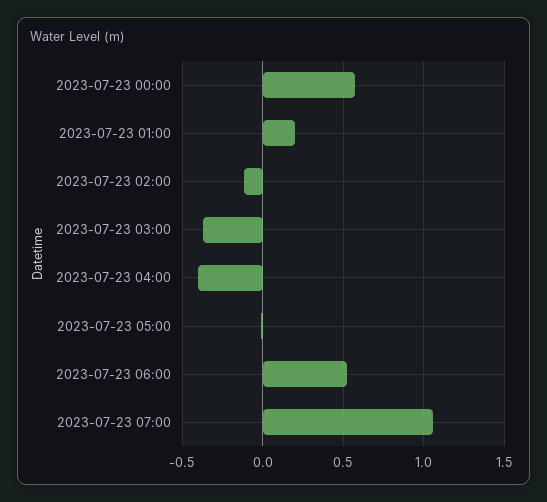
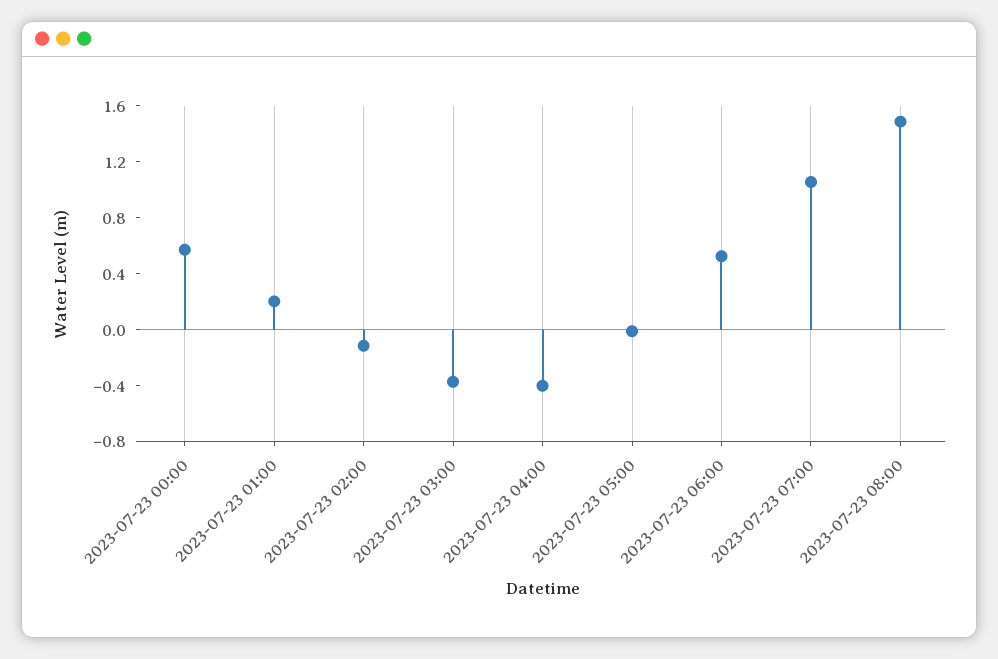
2023-07-23 08:00: none -> 1.5

